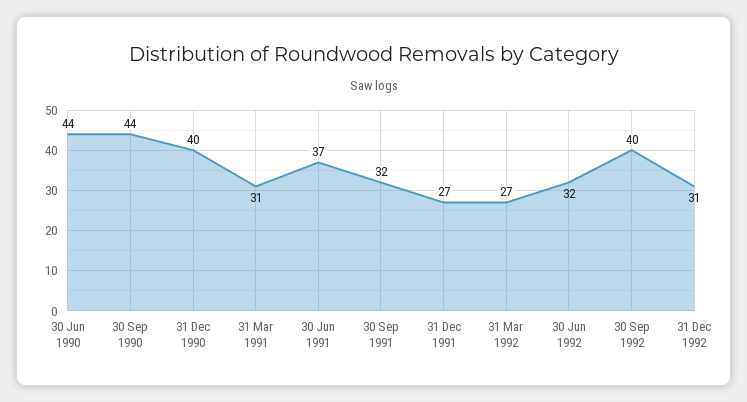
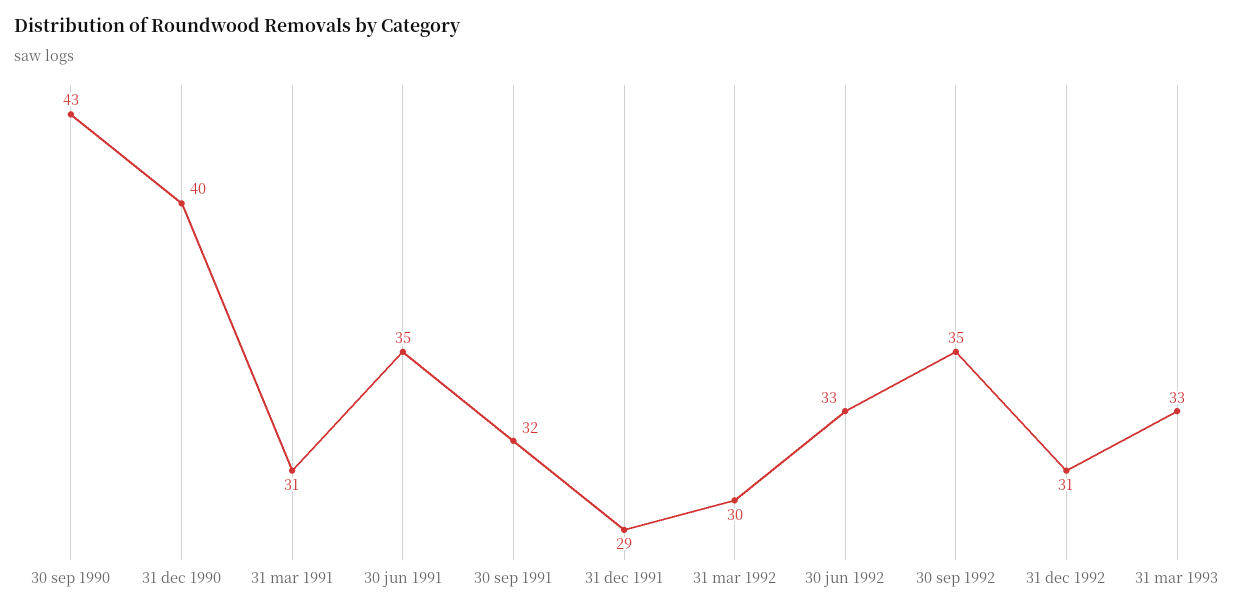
30 Jun 1990: 44 -> none
30 Sep 1990: 44 -> 43
30 Jun 1991: 37 -> 35
31 Dec 1991: 27 -> 29
31 Mar 1992: 27 -> 30
30 Jun 1992: 32 -> 33
30 Sep 1992: 40 -> 35
31 mar 1993: none -> 33

